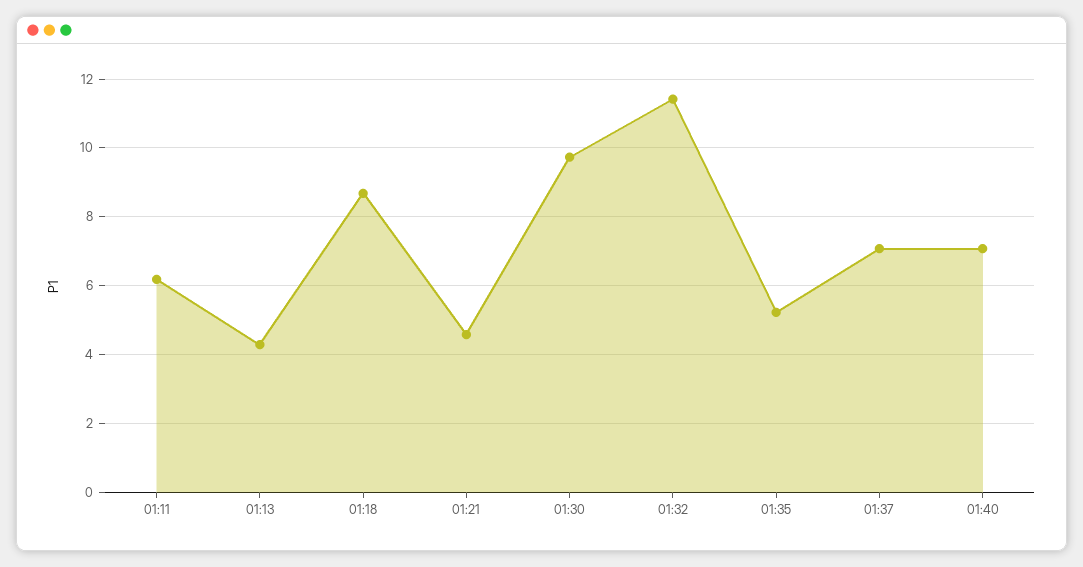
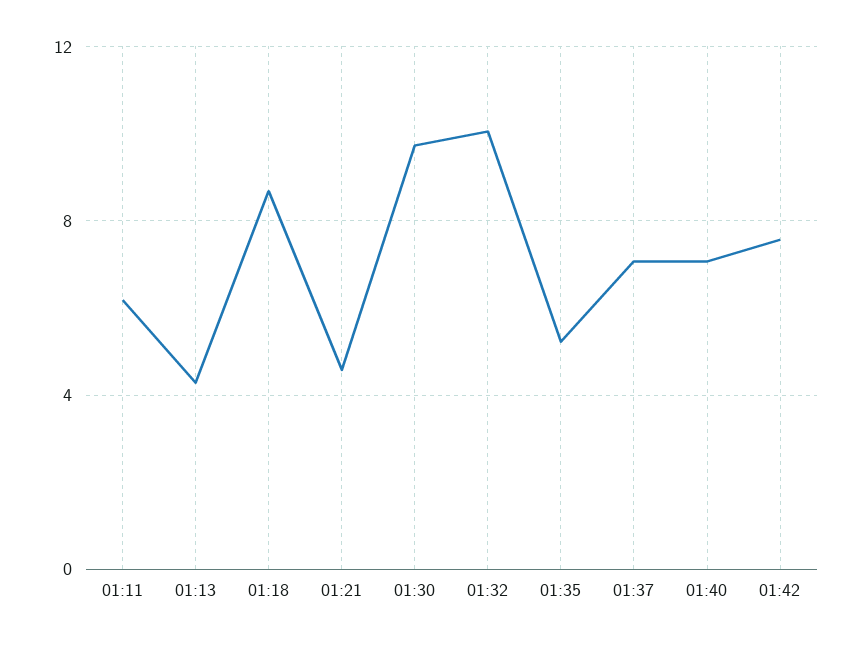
01:32: 11.4 -> 10
01:42: none -> 7.5

